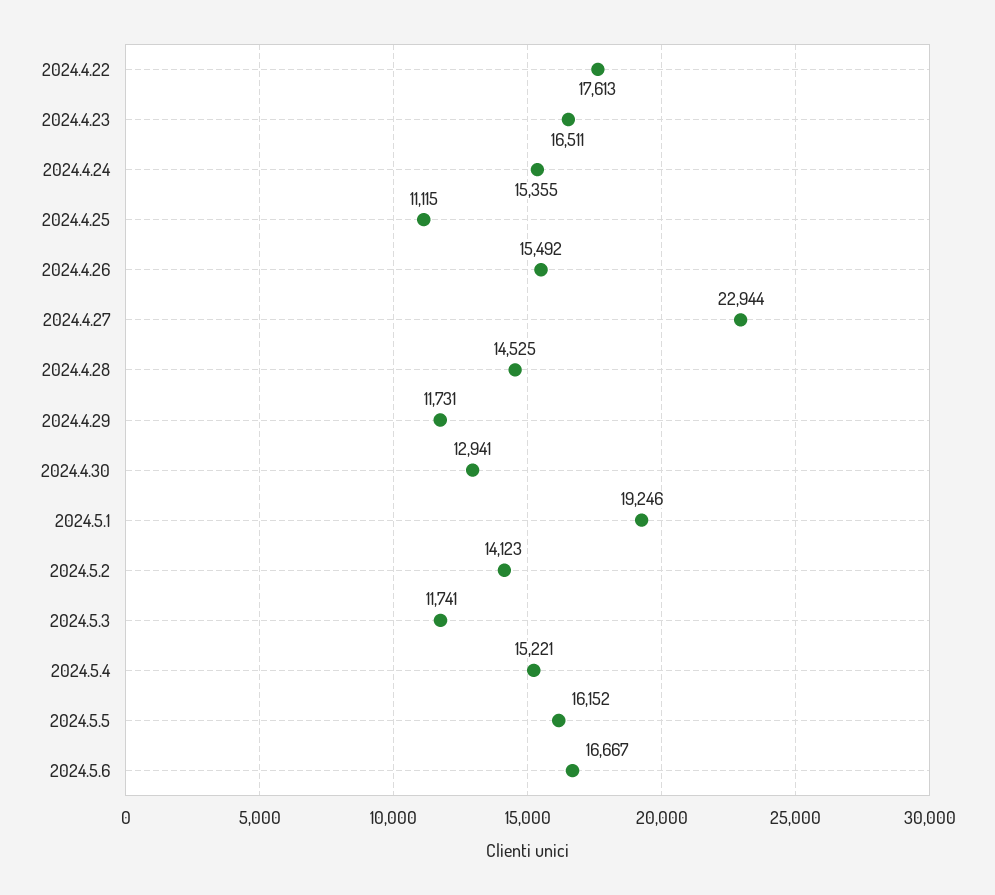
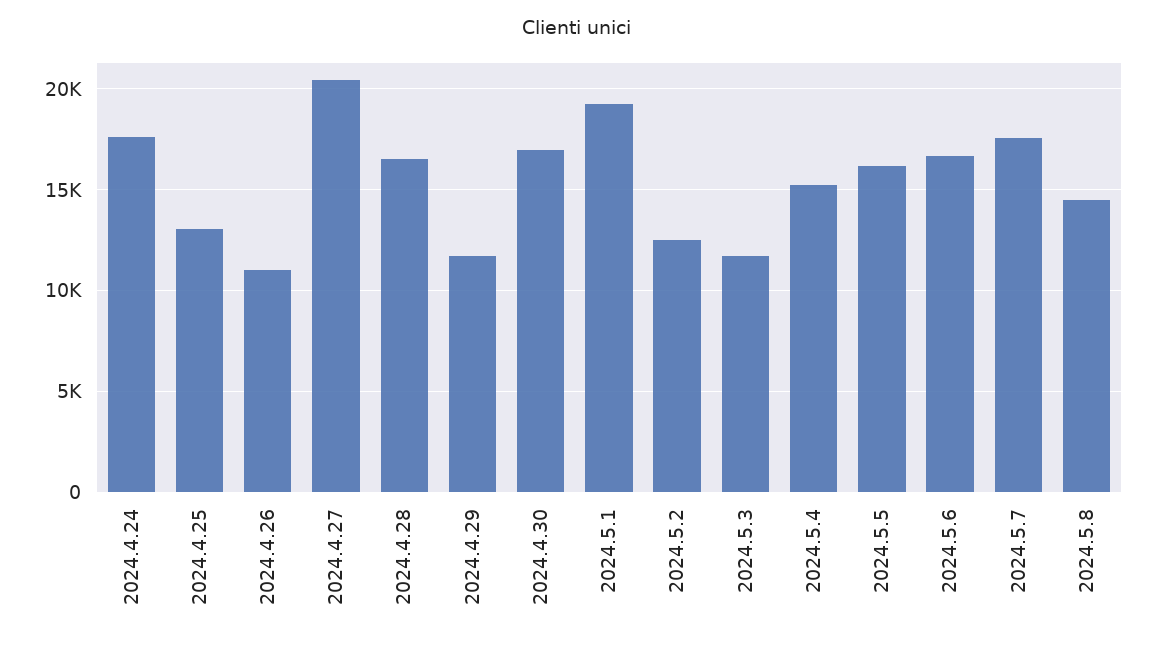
2024.4.22: 17613 -> none
2024.4.23: 16511 -> none
2024.4.24: 15355 -> 17500
2024.4.25: 11115 -> 13000
2024.4.26: 15492 -> 11000
2024.4.27: 22944 -> 20500
2024.4.28: 14525 -> 16500
2024.4.30: 12941 -> 17000
2024.5.2: 14123 -> 12500
2024.5.7: none -> 17500
2024.5.8: none -> 14500

